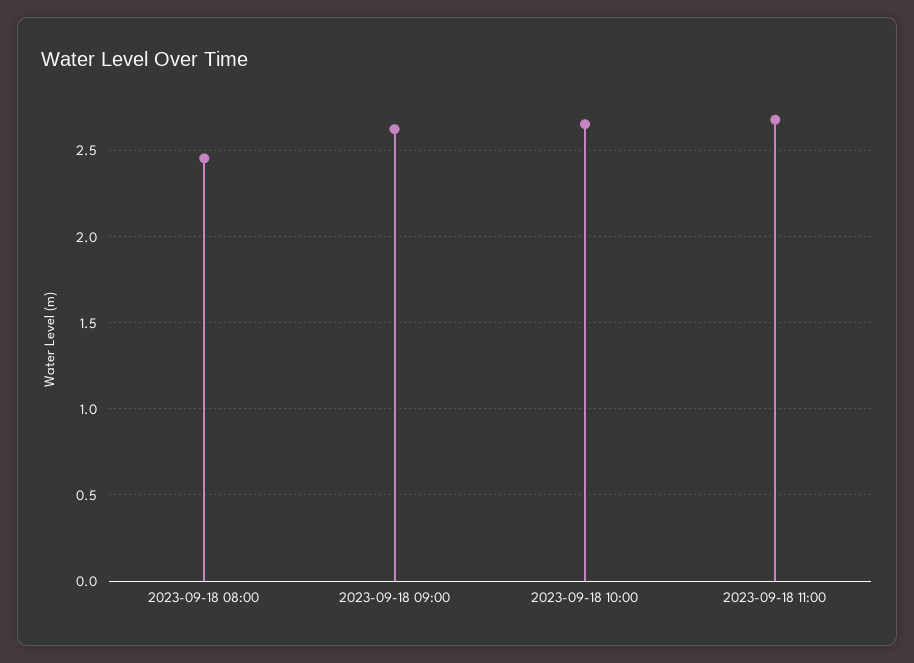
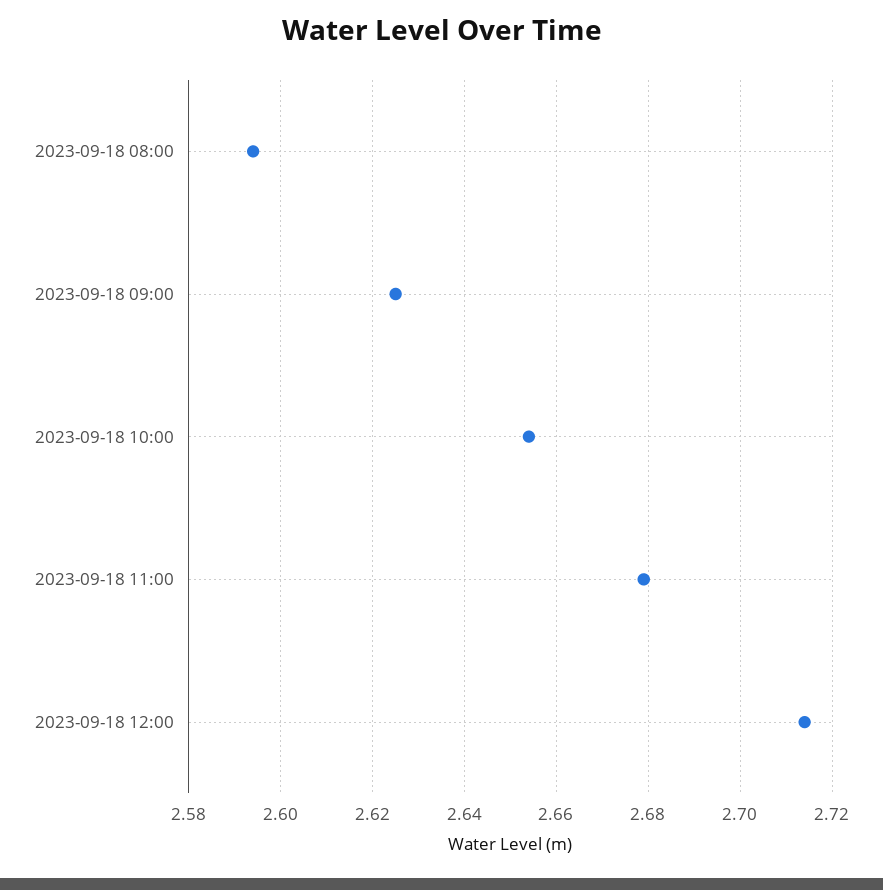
2023-09-18 08:00: 2.45 -> 2.595
2023-09-18 12:00: none -> 2.715

